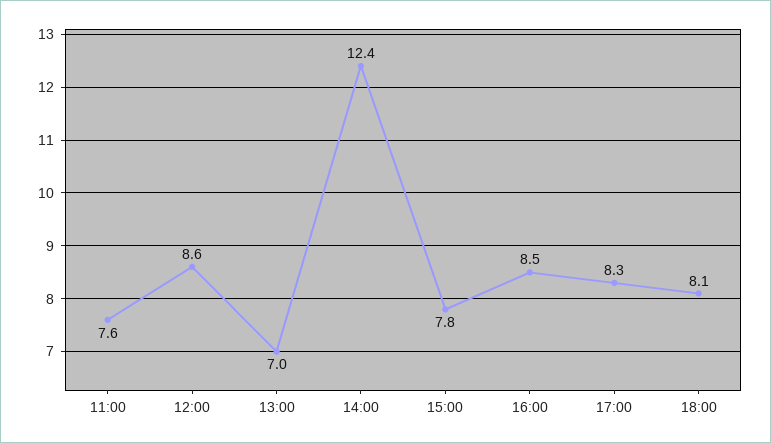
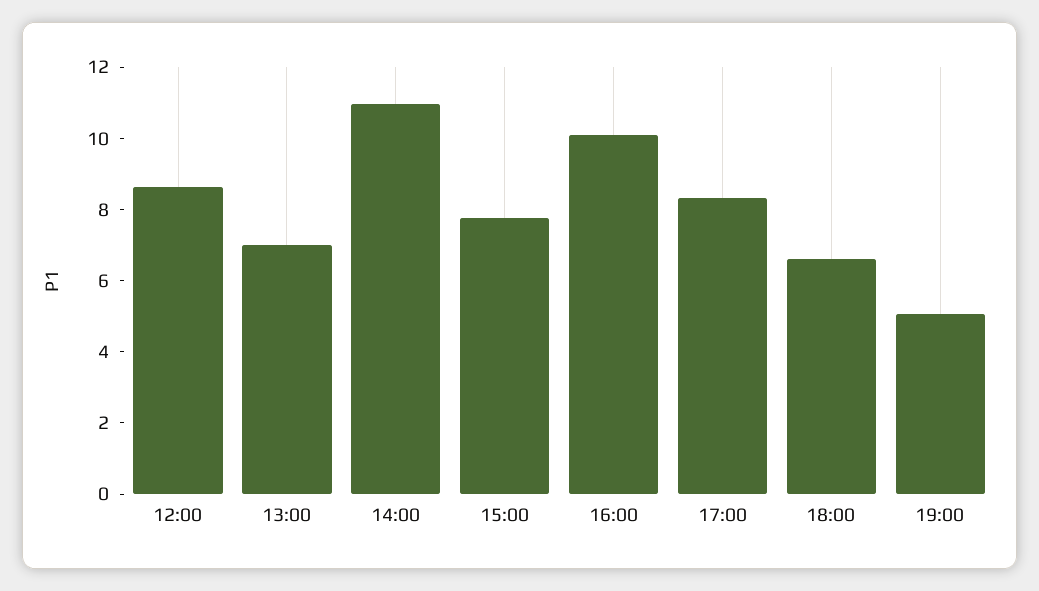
11:00: 7.6 -> none
14:00: 12.4 -> 11
16:00: 8.5 -> 10
18:00: 8.1 -> 6.5
19:00: none -> 5

